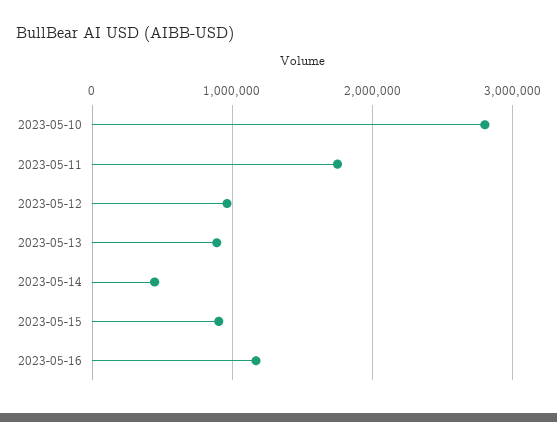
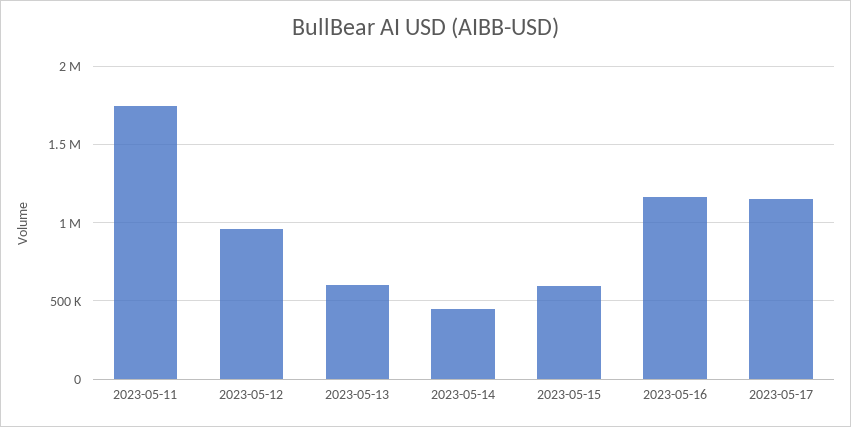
2023-05-10: 2800000 -> none
2023-05-13: 900000 -> 600000
2023-05-15: 900000 -> 600000
2023-05-17: none -> 1150000

